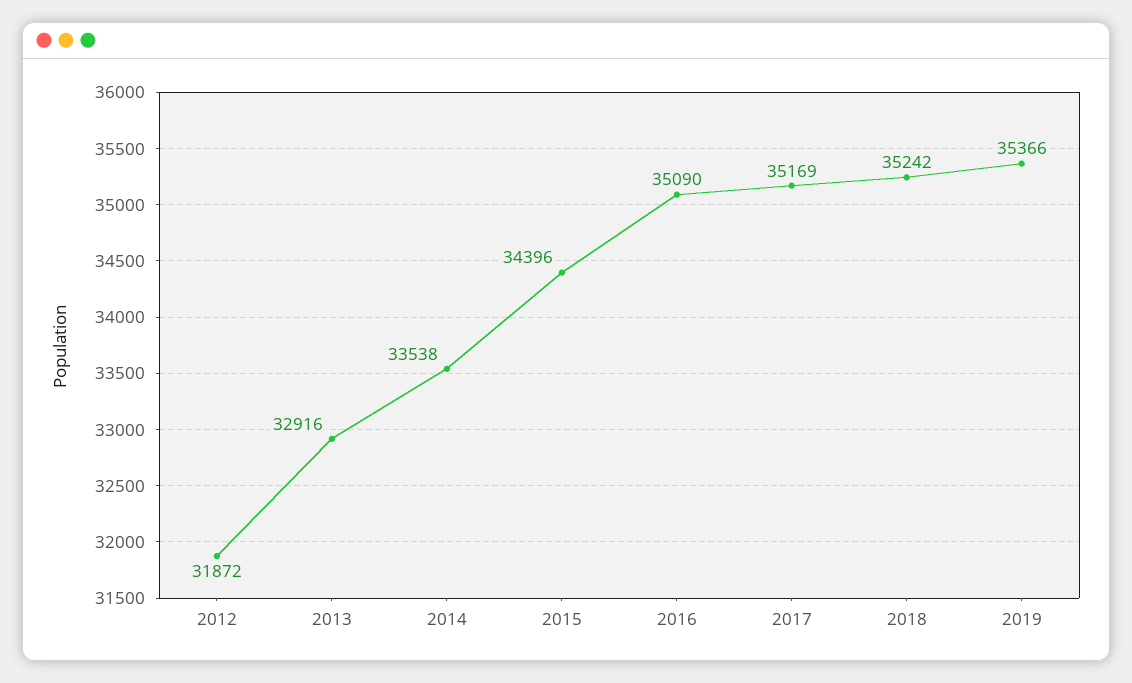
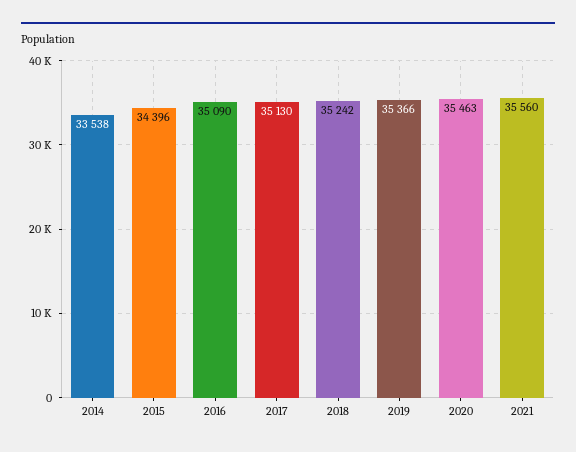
2012: 31872 -> none
2013: 32916 -> none
2017: 35169 -> 35130
2020: none -> 35463
2021: none -> 35560

